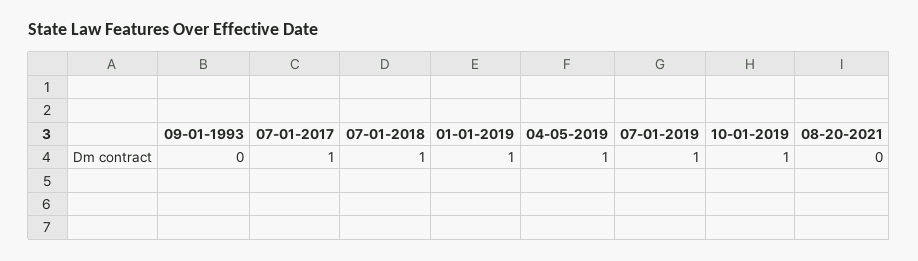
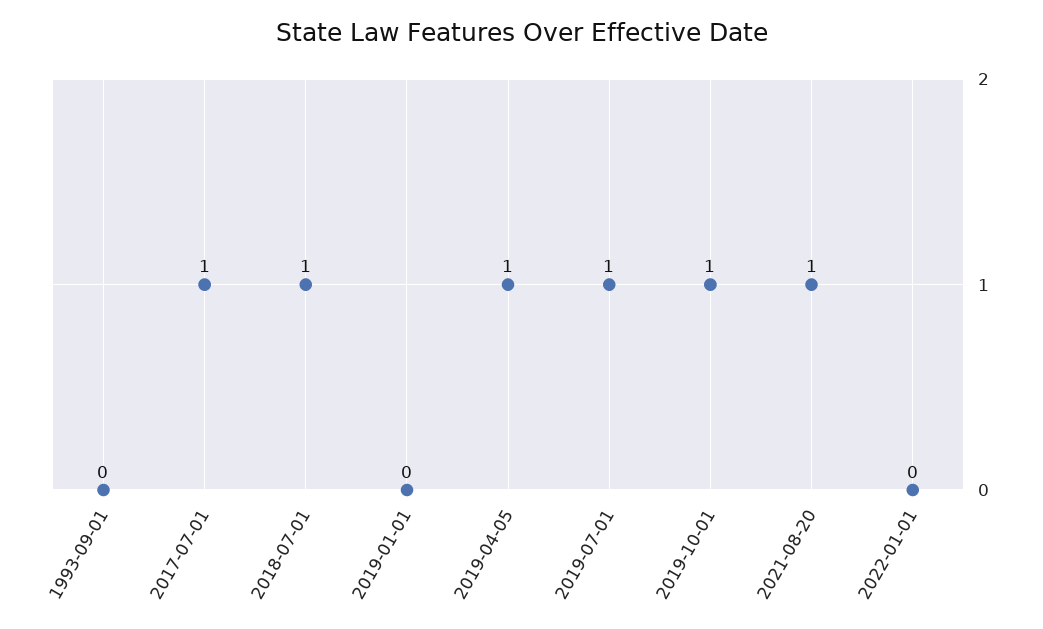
01-01-2019: 1 -> 0
08-20-2021: 0 -> 1
2022-01-01: none -> 0

